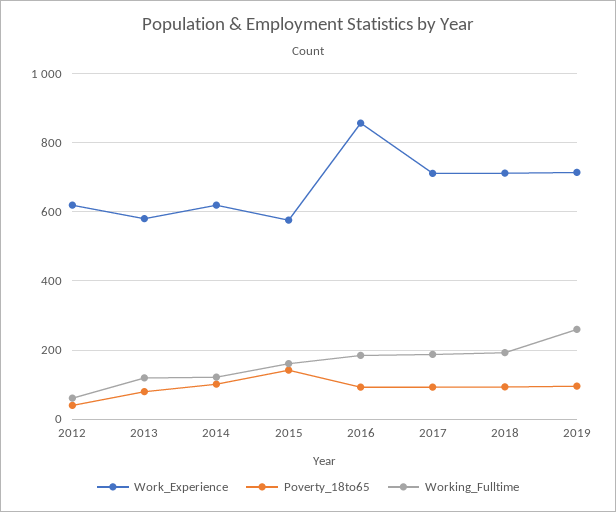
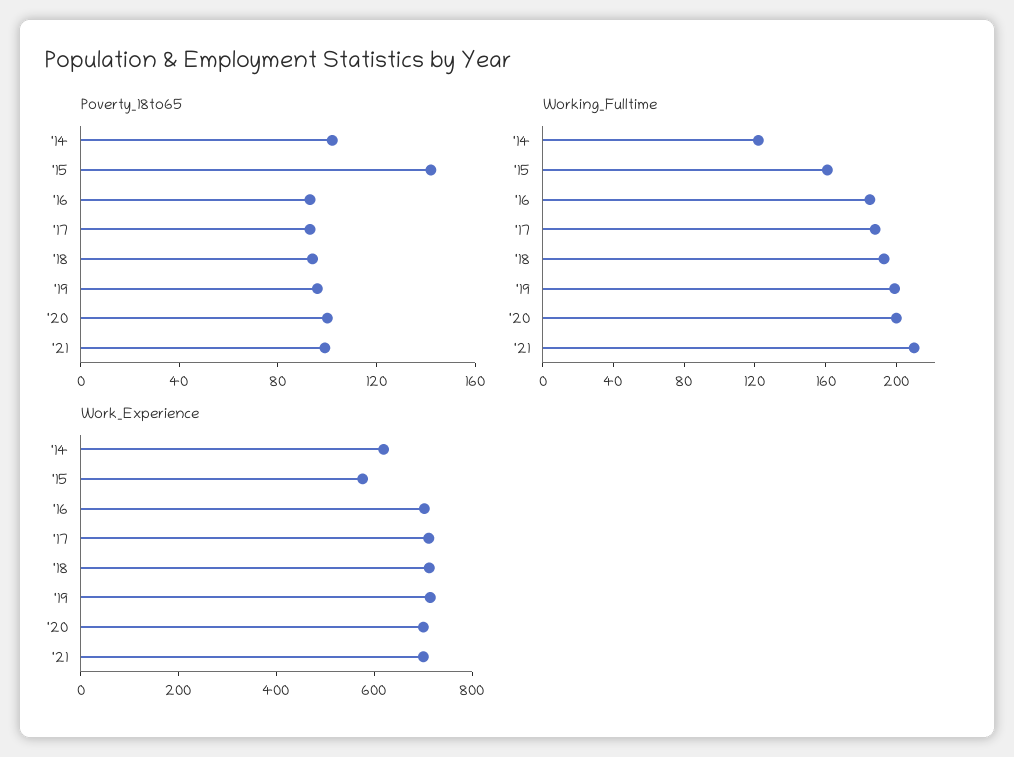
Work_Experience, 2012: 620 -> none
Poverty_18to65, 2012: 40 -> none
Working_Fulltime, 2012: 60 -> none
Work_Experience, 2013: 580 -> none
Poverty_18to65, 2013: 80 -> none
Working_Fulltime, 2013: 120 -> none
Work_Experience, 2016: 860 -> 700
Working_Fulltime, 2019: 260 -> 200
Poverty_18to65, '20: none -> 100
Poverty_18to65, '21: none -> 100
Working_Fulltime, '20: none -> 200
Working_Fulltime, '21: none -> 210
Work_Experience, '20: none -> 700
Work_Experience, '21: none -> 700

